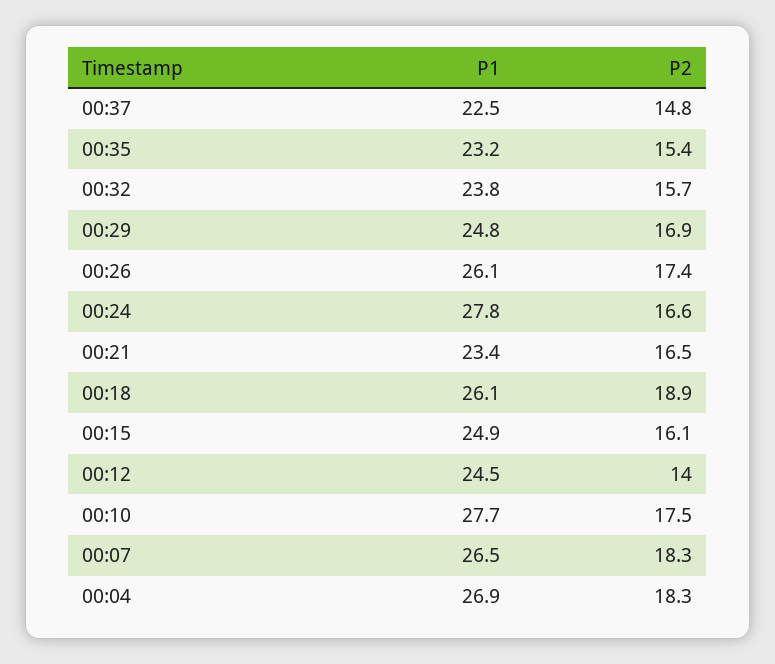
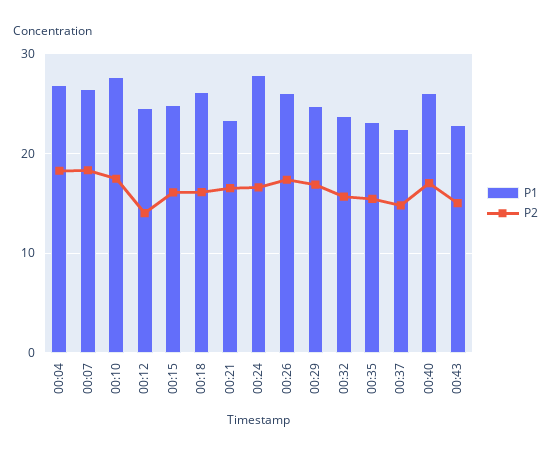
P2, 00:18: 18.9 -> 16
P1, 00:40: none -> 26
P2, 00:40: none -> 17
P1, 00:43: none -> 23
P2, 00:43: none -> 15

